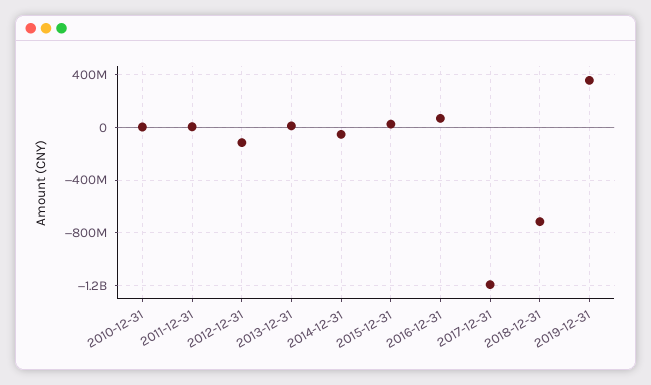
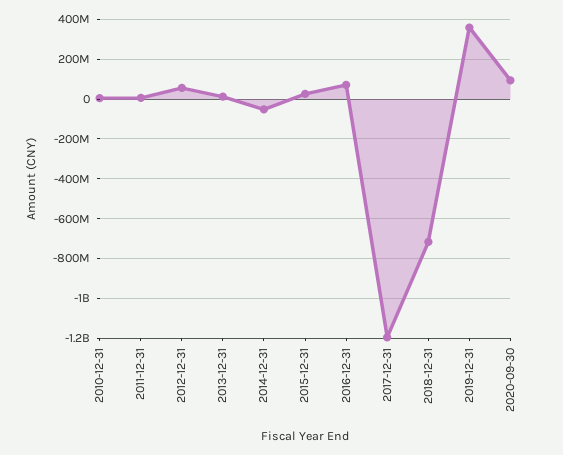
2012-12-31: -100000000 -> 50000000
2020-09-30: none -> 100000000

